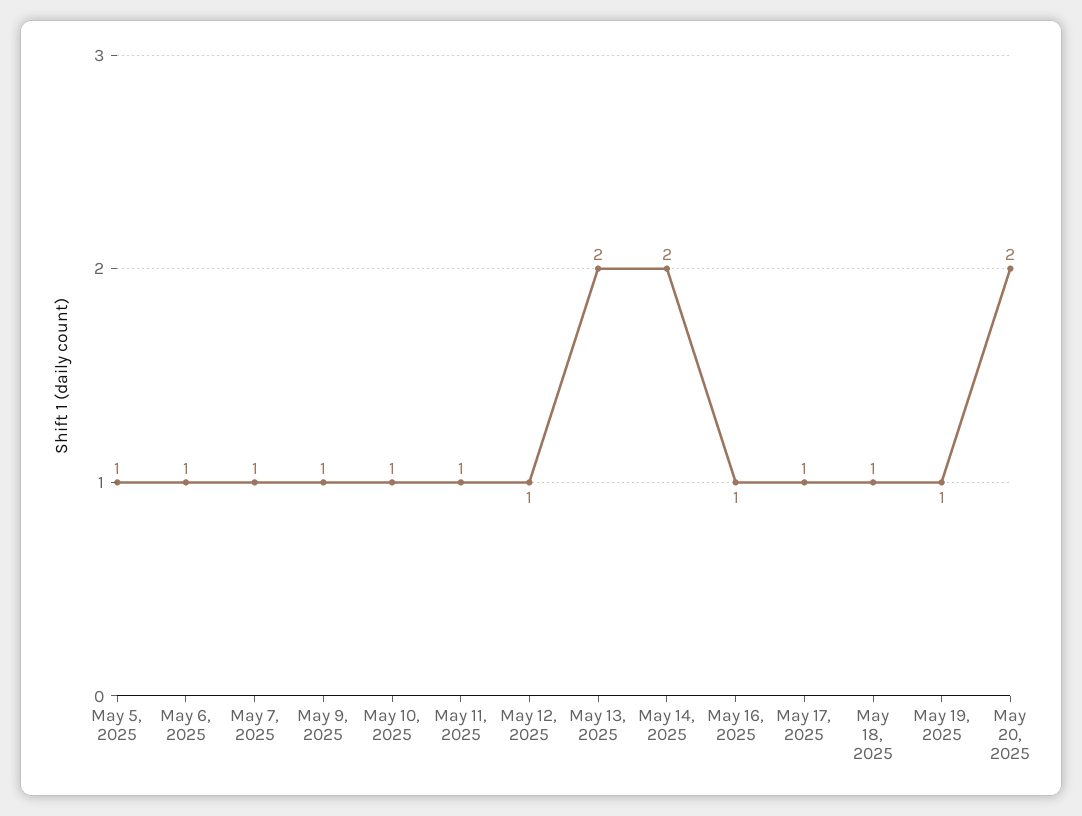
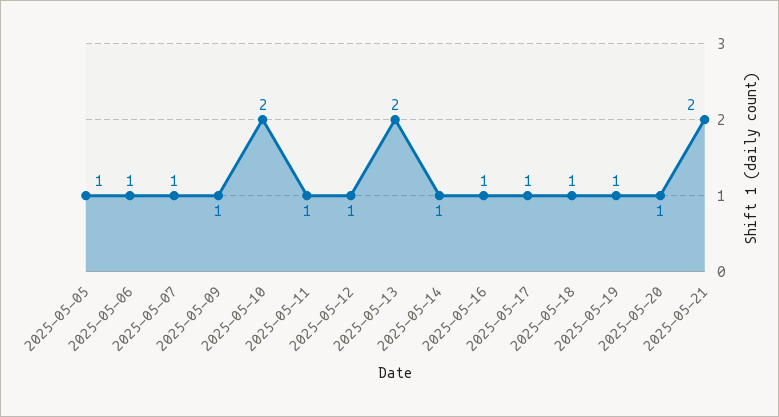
May 10, 2025: 1 -> 2
May 14, 2025: 2 -> 1
May 20, 2025: 2 -> 1
2025-05-21: none -> 2

